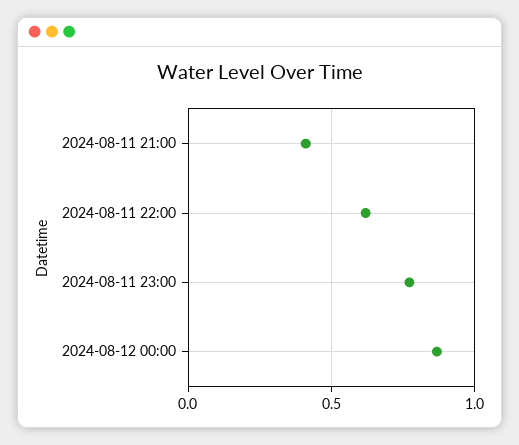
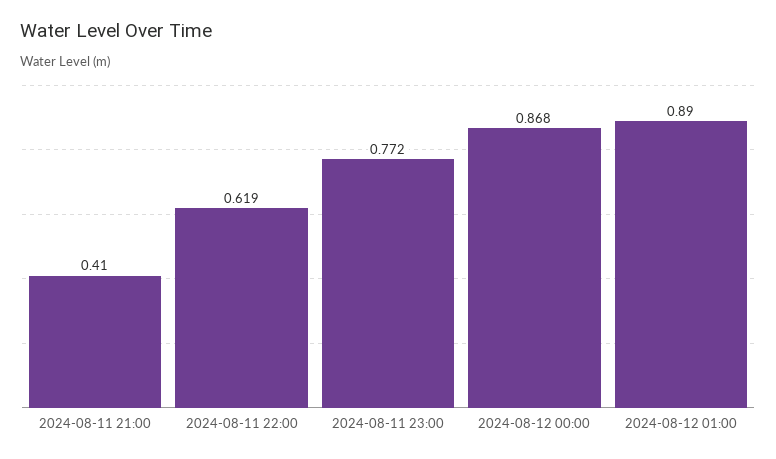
2024-08-12 01:00: none -> 0.89

